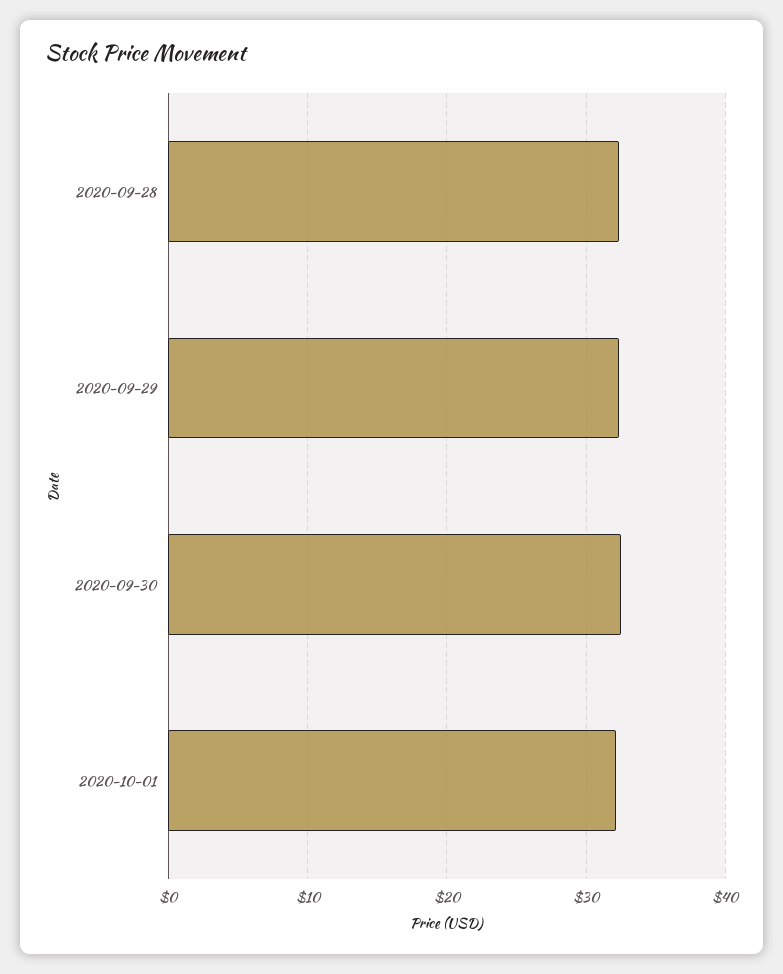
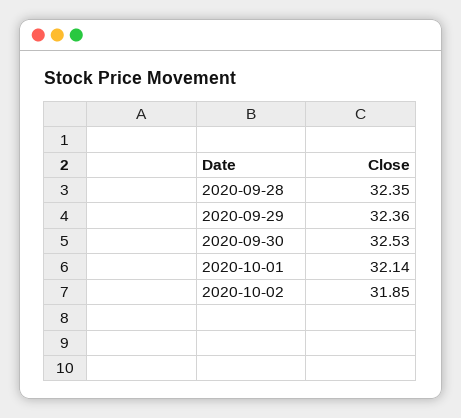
2020-10-02: none -> 31.85

